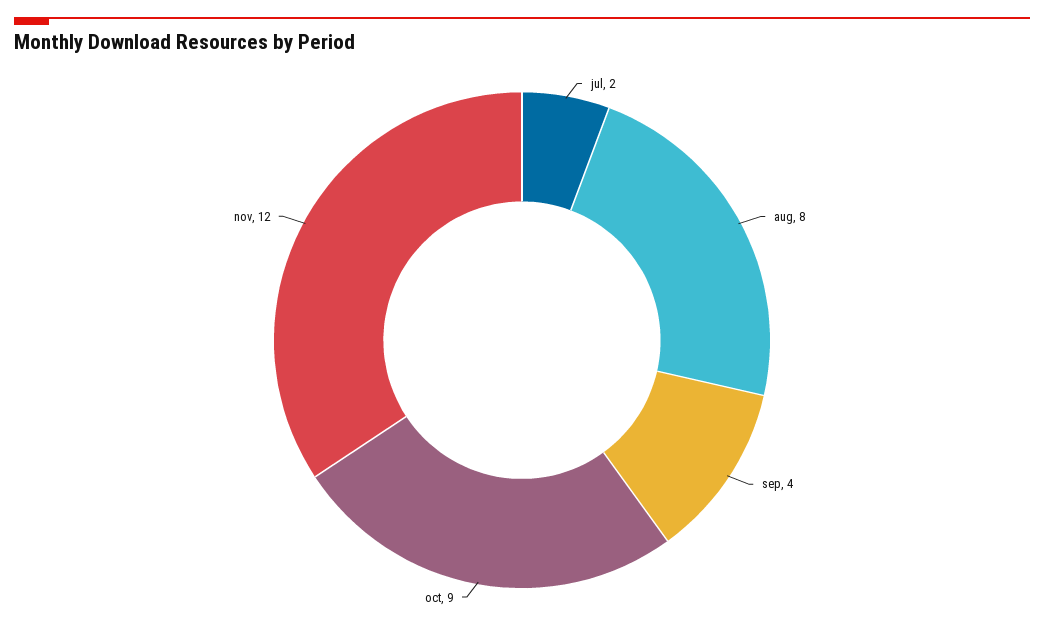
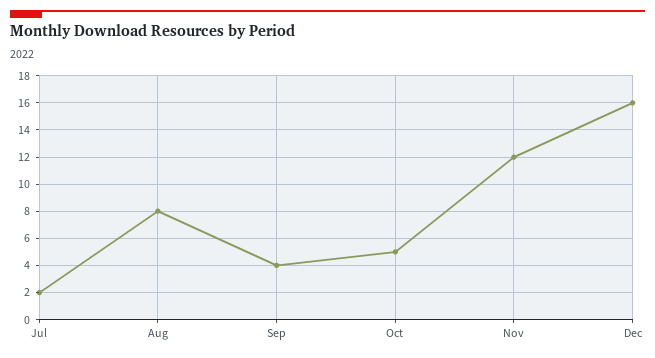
oct: 9 -> 5
Dec: none -> 16

